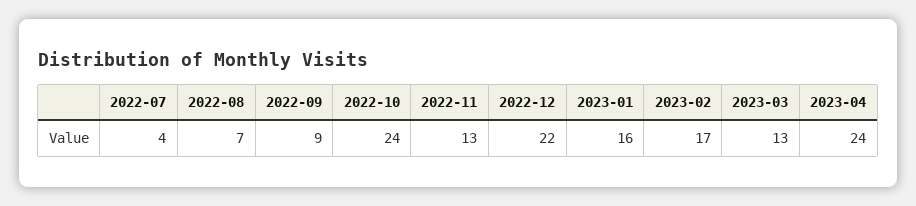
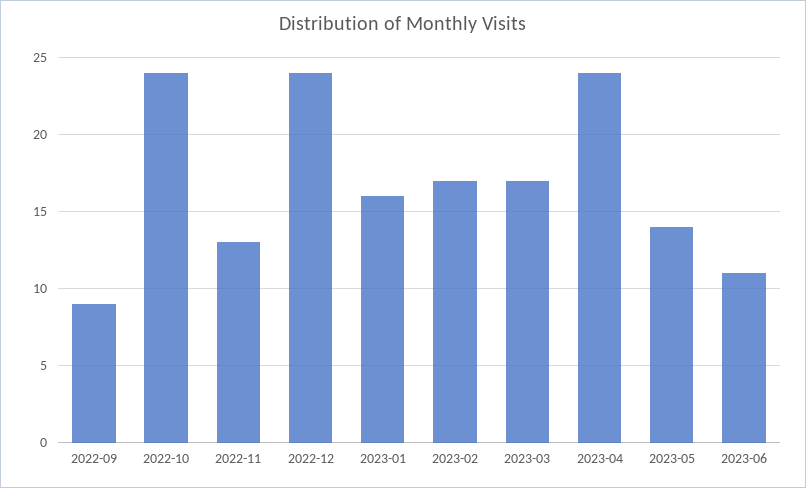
2022-07: 4 -> none
2022-08: 7 -> none
2022-12: 22 -> 24
2023-03: 13 -> 17
2023-05: none -> 14
2023-06: none -> 11

